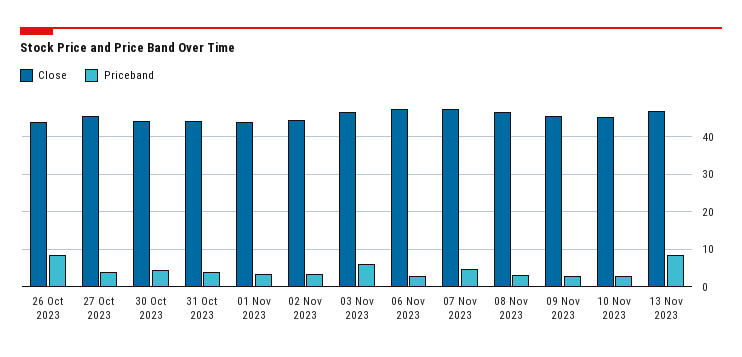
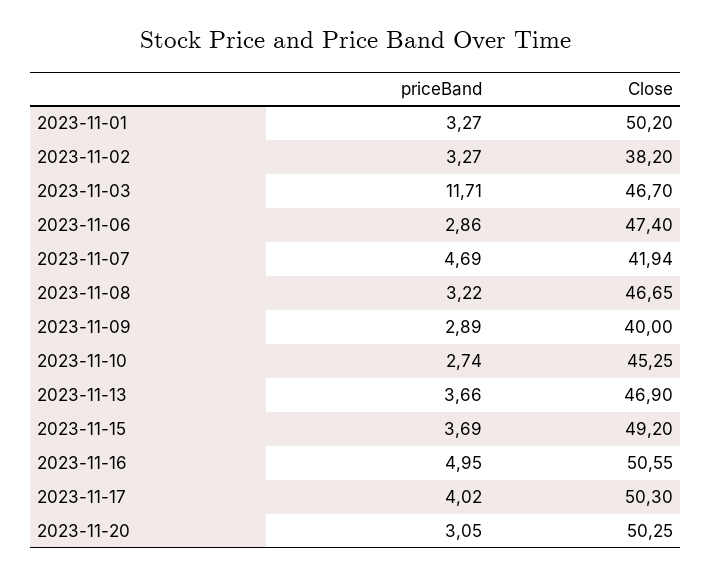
Close, 26 Oct 2023: 44 -> none
Priceband, 26 Oct 2023: 8 -> none
Close, 27 Oct 2023: 46 -> none
Priceband, 27 Oct 2023: 4 -> none
Close, 30 Oct 2023: 44 -> none
Priceband, 30 Oct 2023: 4 -> none
Close, 31 Oct 2023: 44 -> none
Priceband, 31 Oct 2023: 4 -> none
Close, 01 Nov 2023: 44 -> 50.2
Close, 02 Nov 2023: 44 -> 38.2
Priceband, 03 Nov 2023: 6 -> 11.71
Close, 07 Nov 2023: 48 -> 41.94
Close, 09 Nov 2023: 46 -> 40
Priceband, 13 Nov 2023: 8 -> 3.66
Priceband, 2023-11-15: none -> 3.69
Close, 2023-11-15: none -> 49.2
Priceband, 2023-11-16: none -> 4.95
Close, 2023-11-16: none -> 50.55
Priceband, 2023-11-17: none -> 4.02
Close, 2023-11-17: none -> 50.3
Priceband, 2023-11-20: none -> 3.05
Close, 2023-11-20: none -> 50.25

